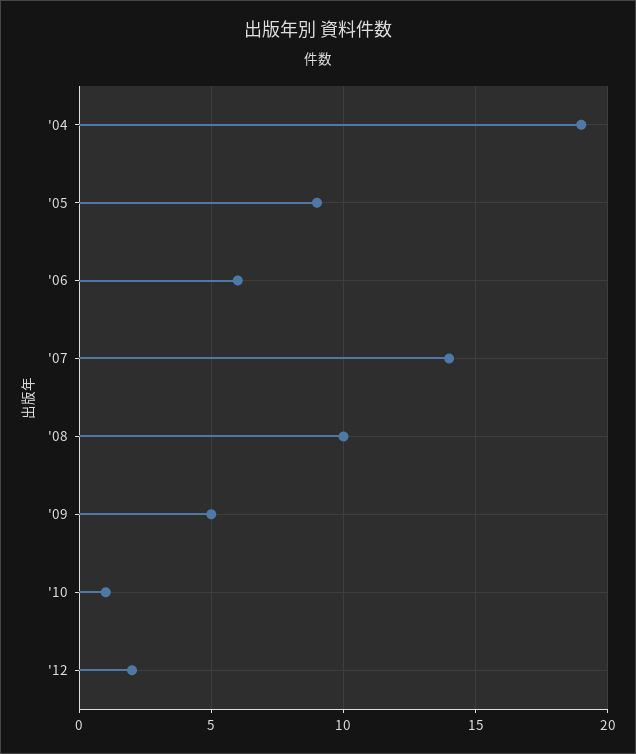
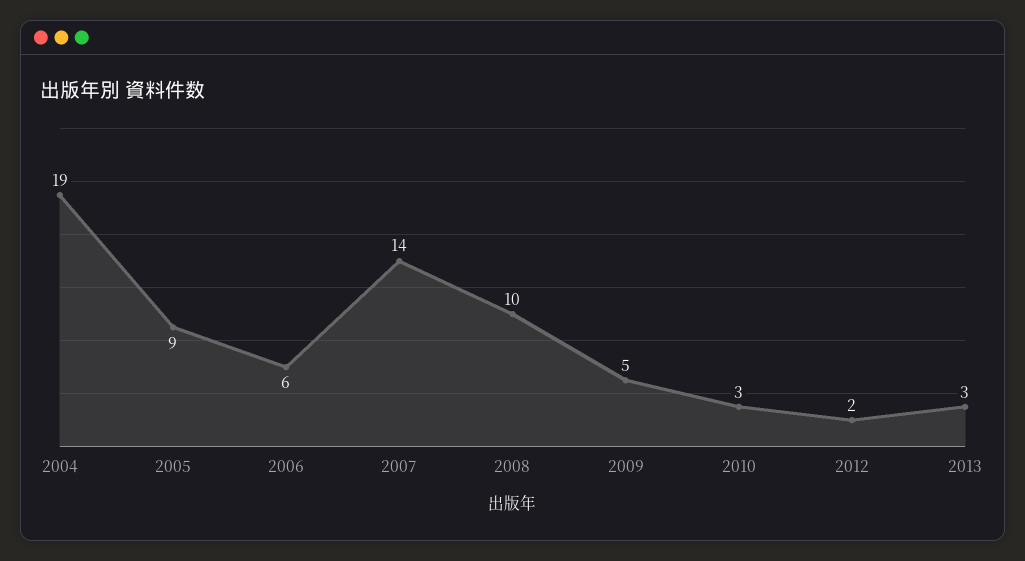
'10: 1 -> 3
2013: none -> 3

